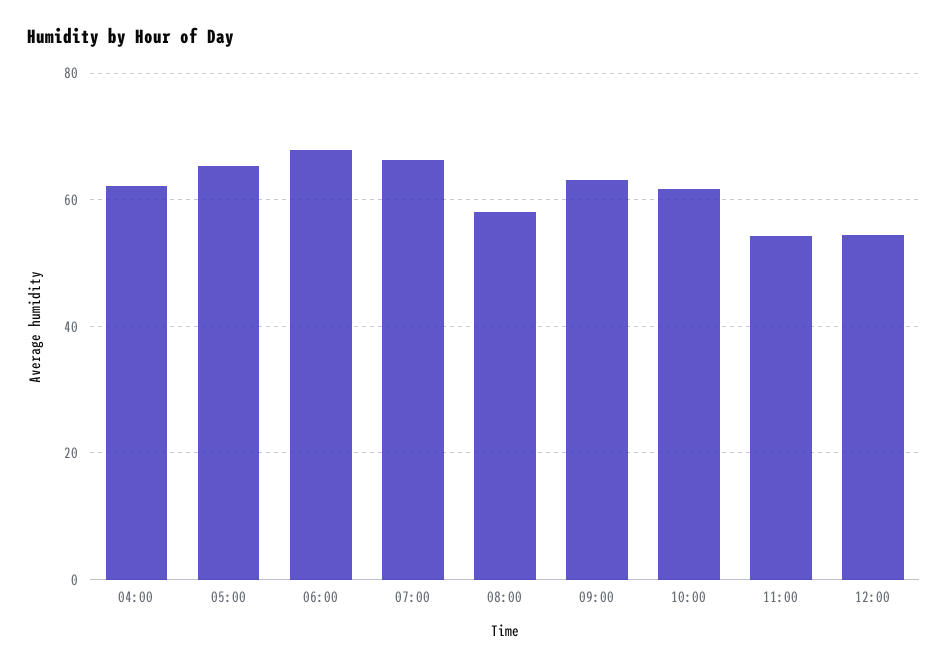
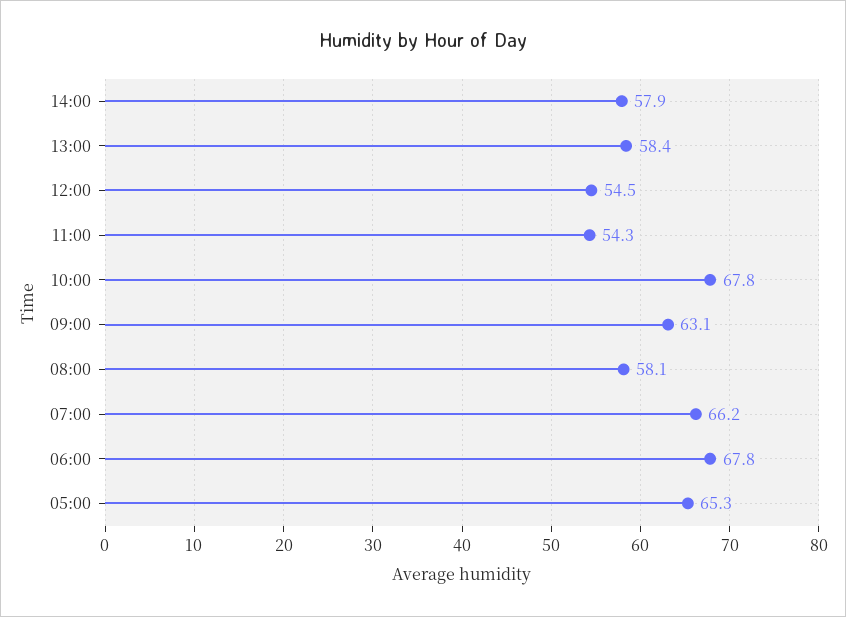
04:00: 62 -> none
10:00: 62 -> 67.8
14:00: none -> 57.9
13:00: none -> 58.4

